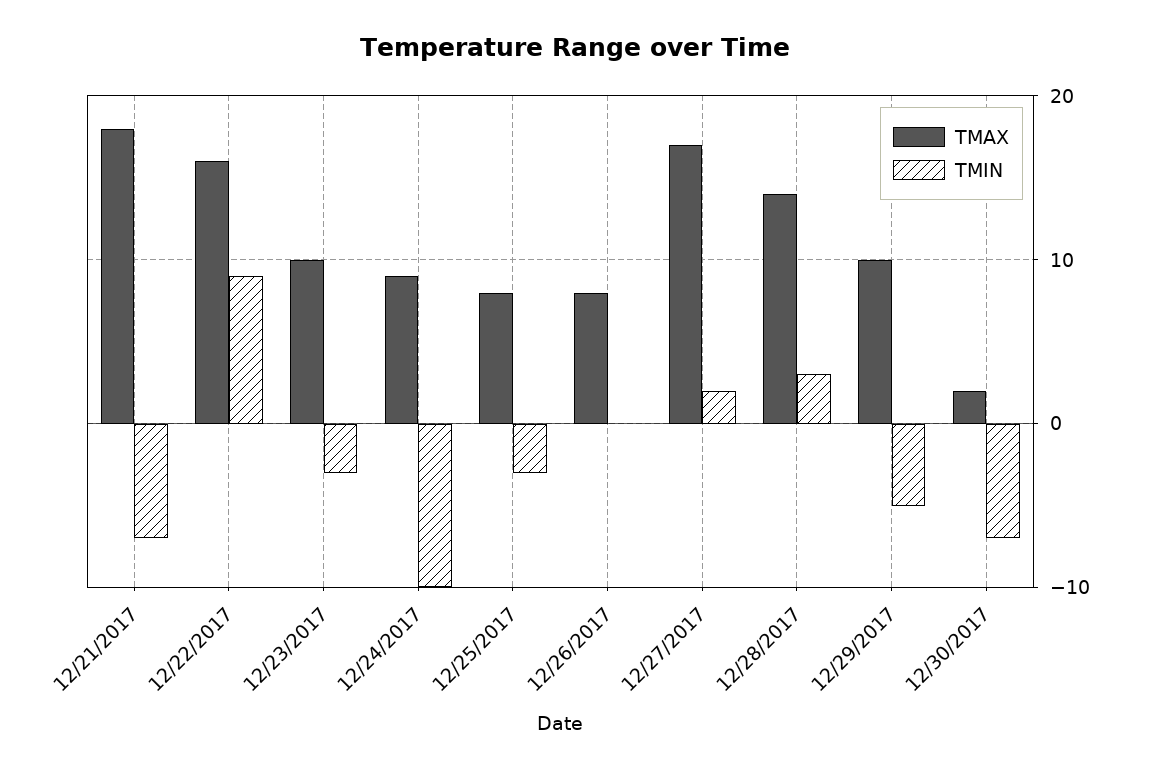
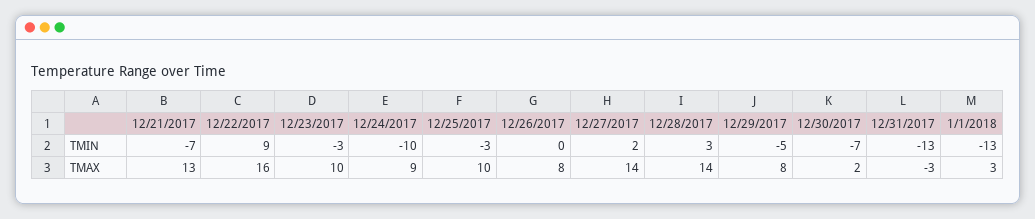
TMAX, 12/21/2017: 18 -> 13
TMAX, 12/25/2017: 8 -> 10
TMAX, 12/27/2017: 17 -> 14
TMAX, 12/29/2017: 10 -> 8
TMIN, 12/31/2017: none -> -13
TMIN, 1/1/2018: none -> -13
TMAX, 12/31/2017: none -> -3
TMAX, 1/1/2018: none -> 3

